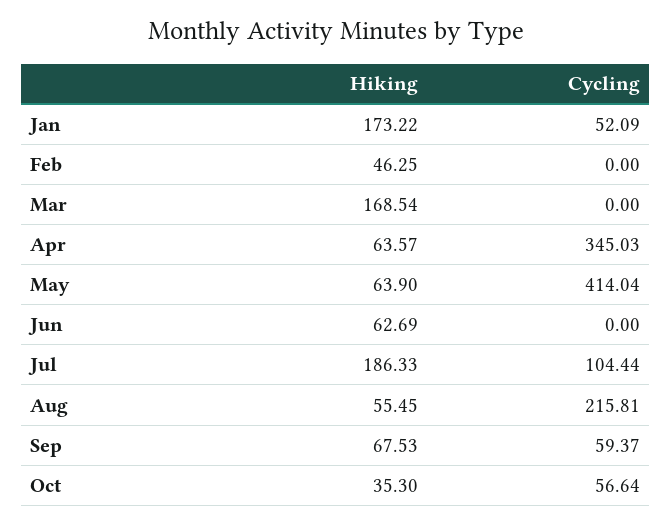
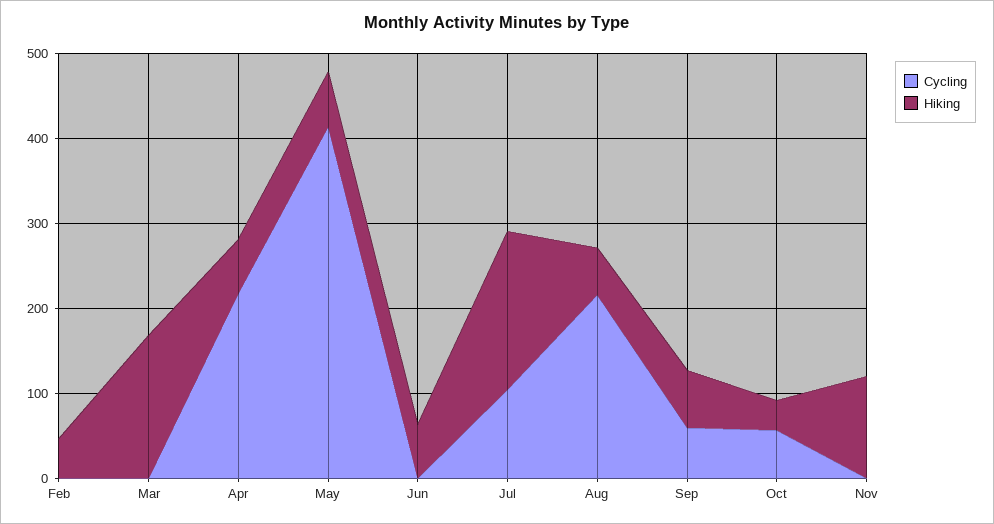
Hiking, Jan: 173.22 -> none
Cycling, Jan: 52.09 -> none
Cycling, Apr: 345.03 -> 220
Cycling, Nov: none -> 0
Hiking, Nov: none -> 120

